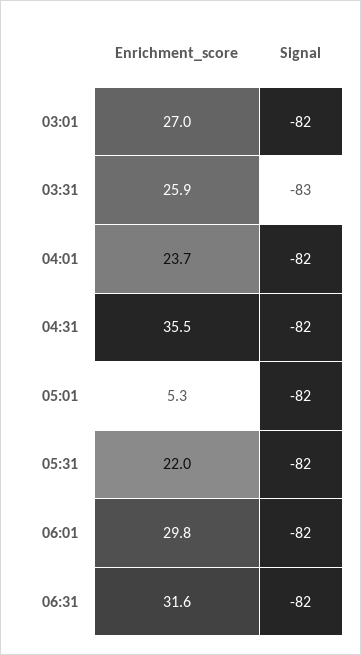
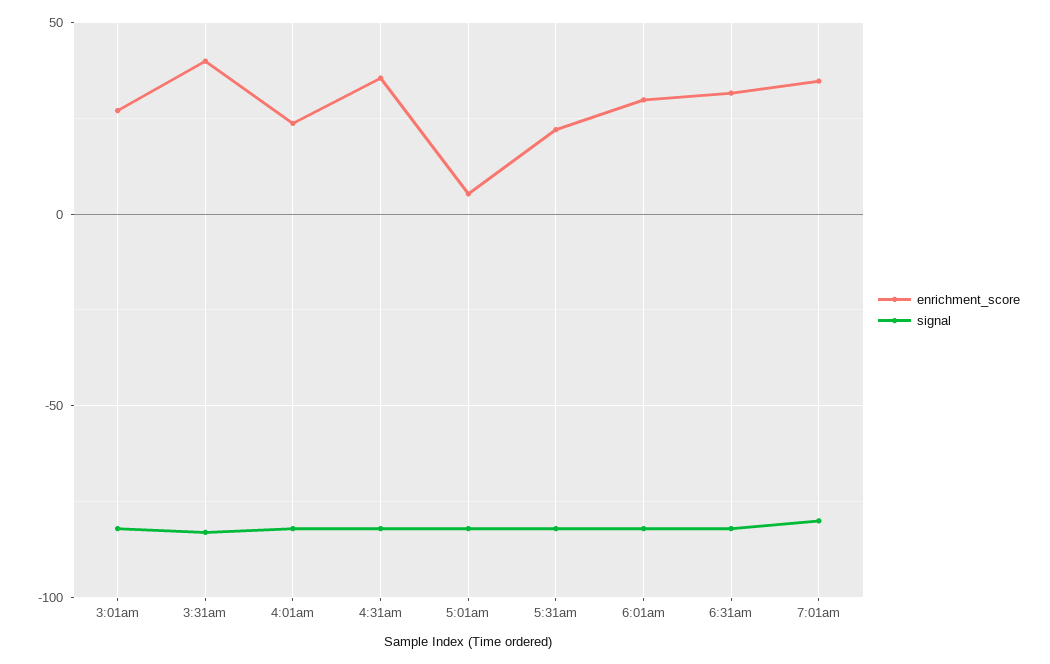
Enrichment_score, 03:31: 25.9 -> 40
Enrichment_score, 7:01am: none -> 35
Signal, 7:01am: none -> -80

